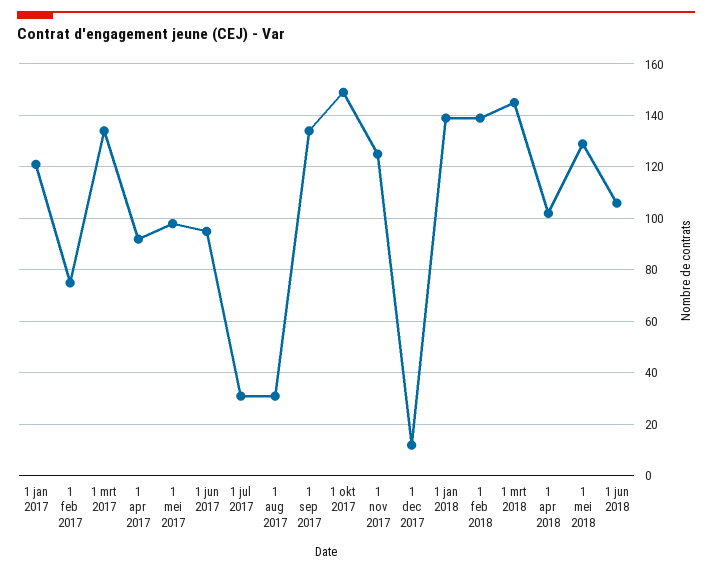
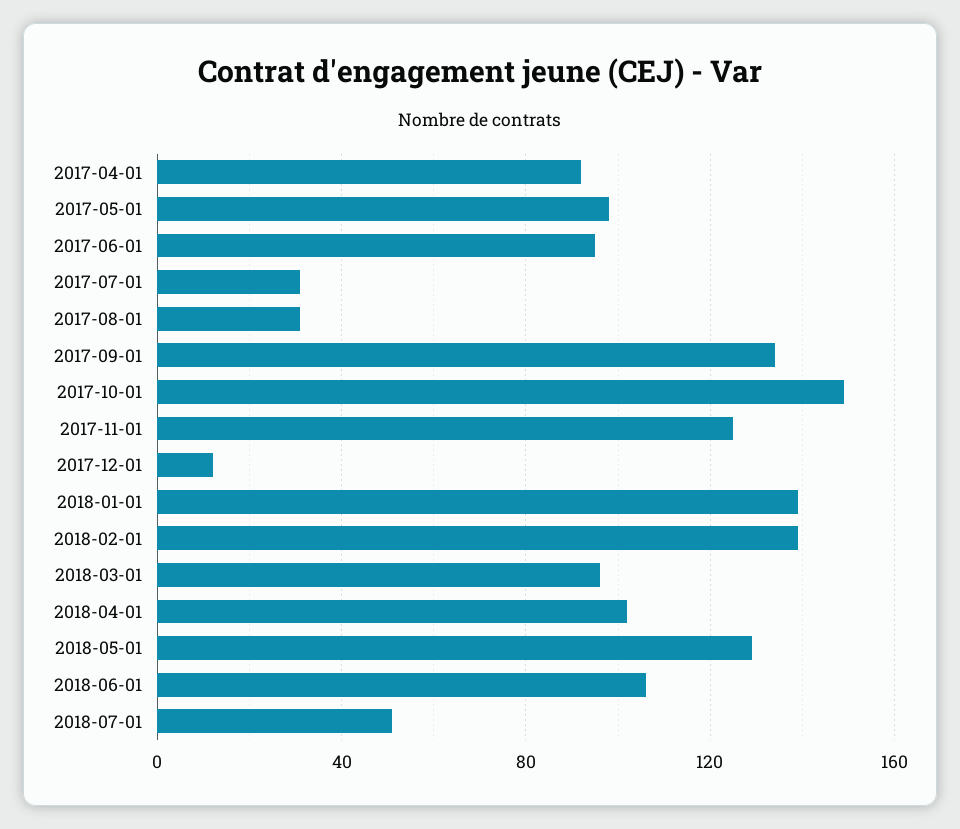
1 jan 2017: 120 -> none
1 feb 2017: 75 -> none
1 mrt 2017: 135 -> none
1 mrt 2018: 145 -> 95
2018-07-01: none -> 50

